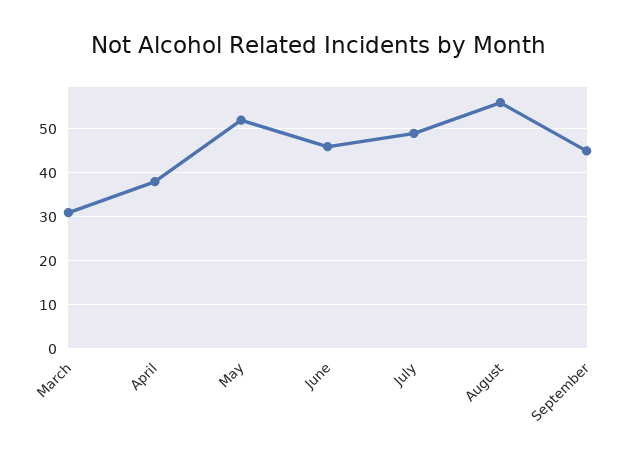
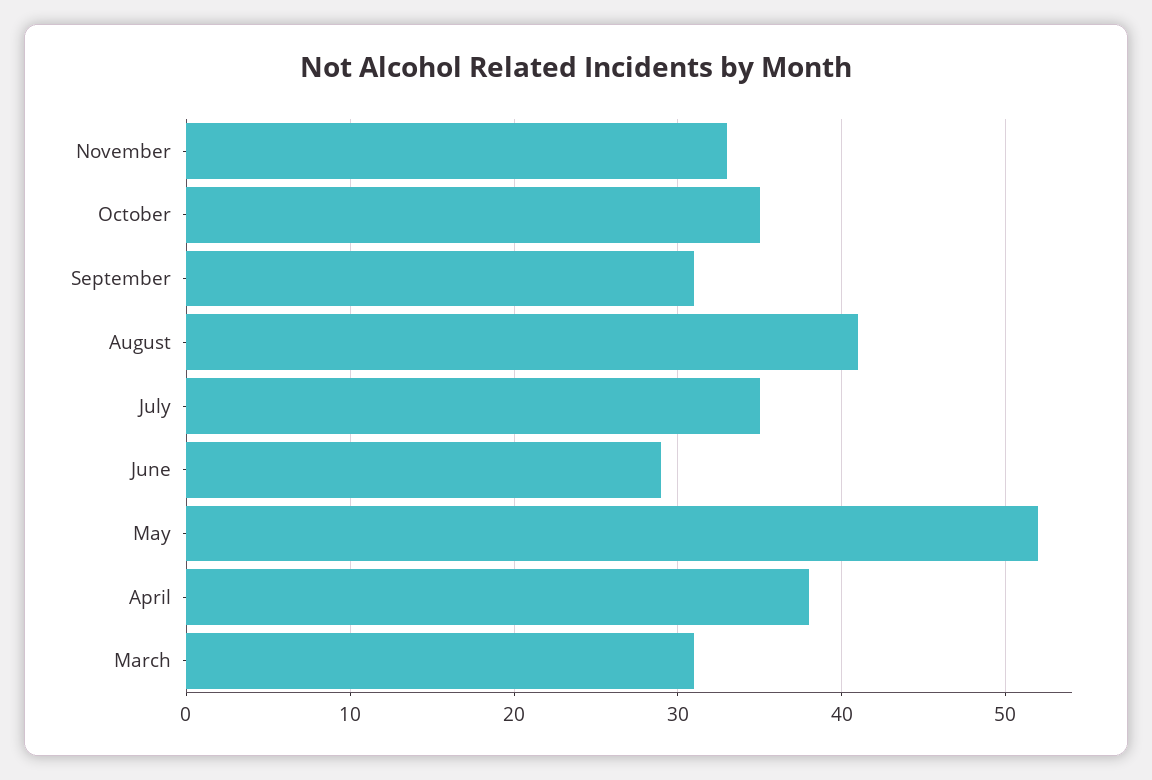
June: 45 -> 29
July: 50 -> 35
August: 55 -> 41
September: 45 -> 31
November: none -> 33
October: none -> 35

